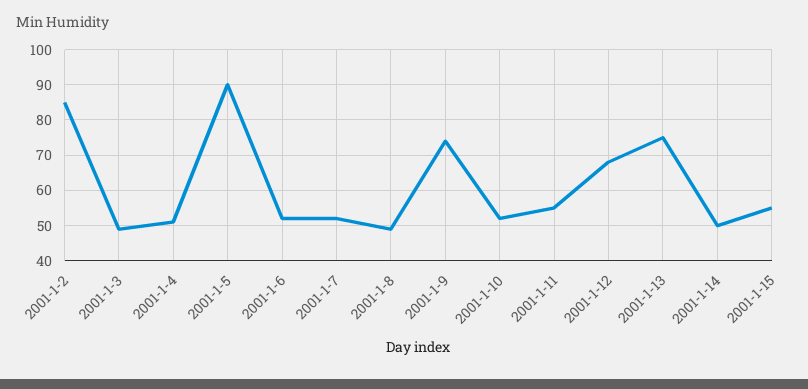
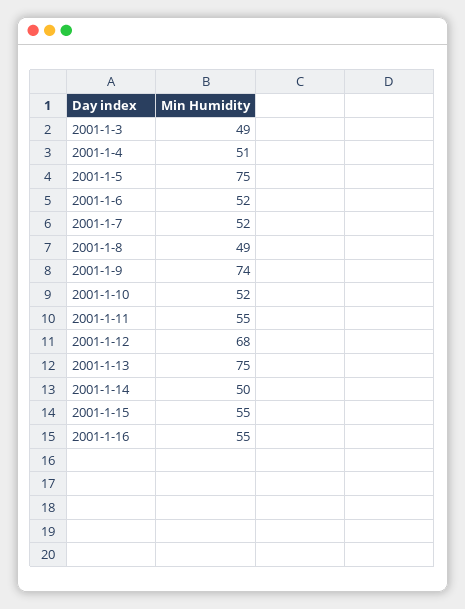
2001-1-2: 85 -> none
2001-1-5: 90 -> 75
2001-1-16: none -> 55

